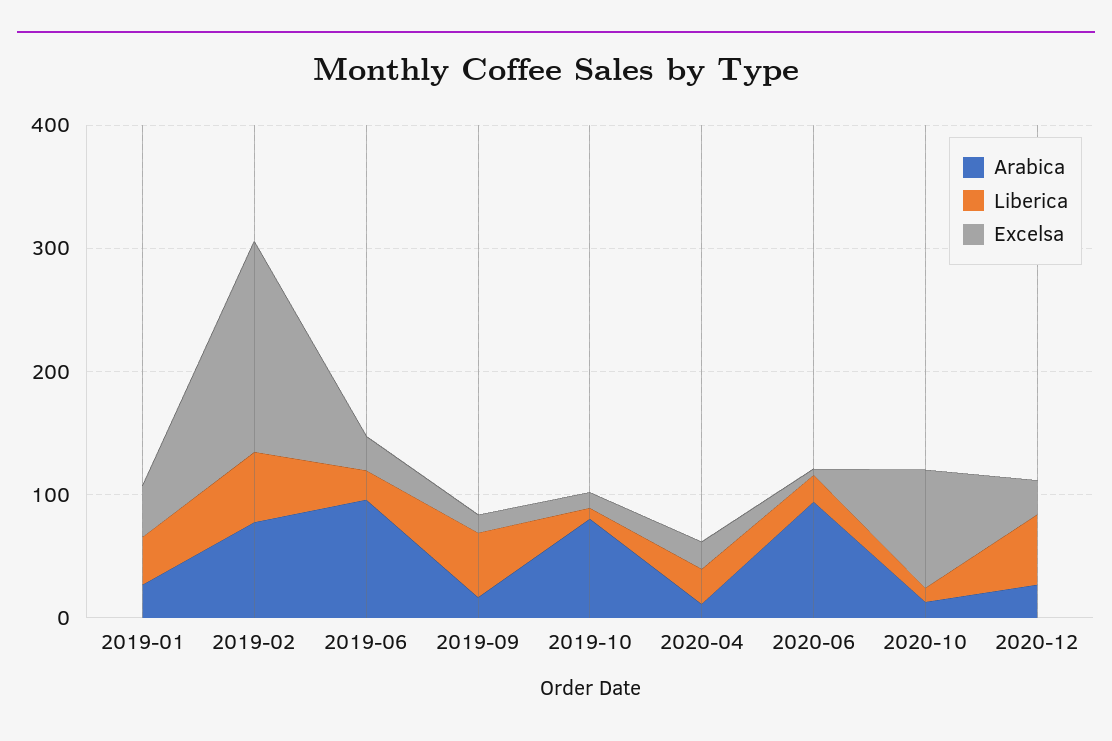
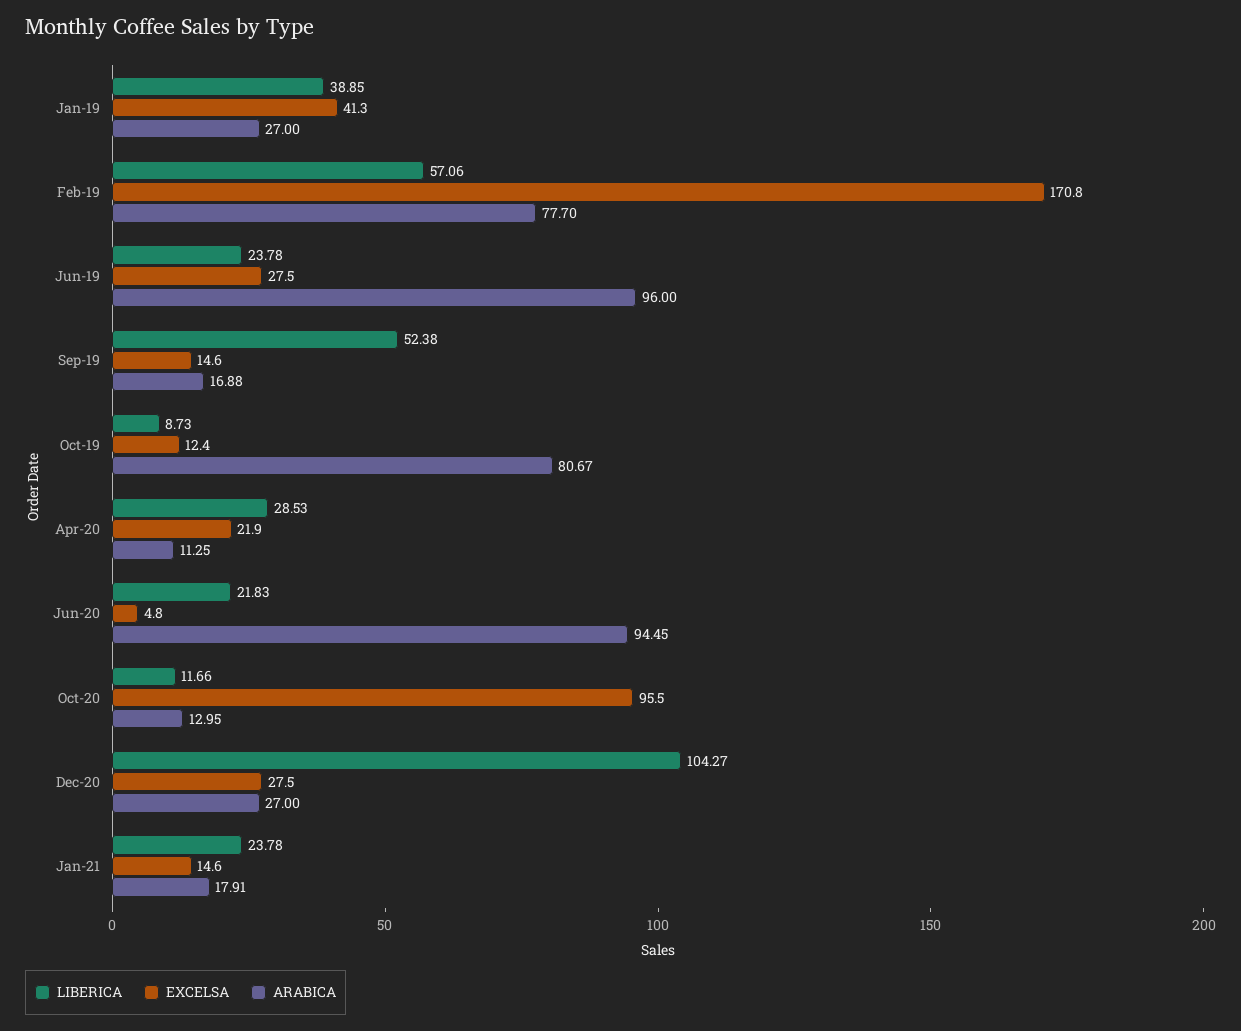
Liberica, 2020-12: 60 -> 104.27
Liberica, Jan-21: none -> 23.78
Excelsa, Jan-21: none -> 14.6
Arabica, Jan-21: none -> 17.91

